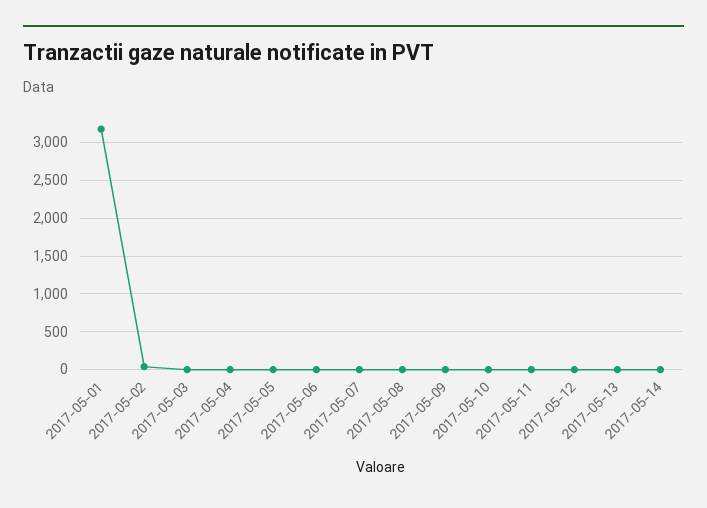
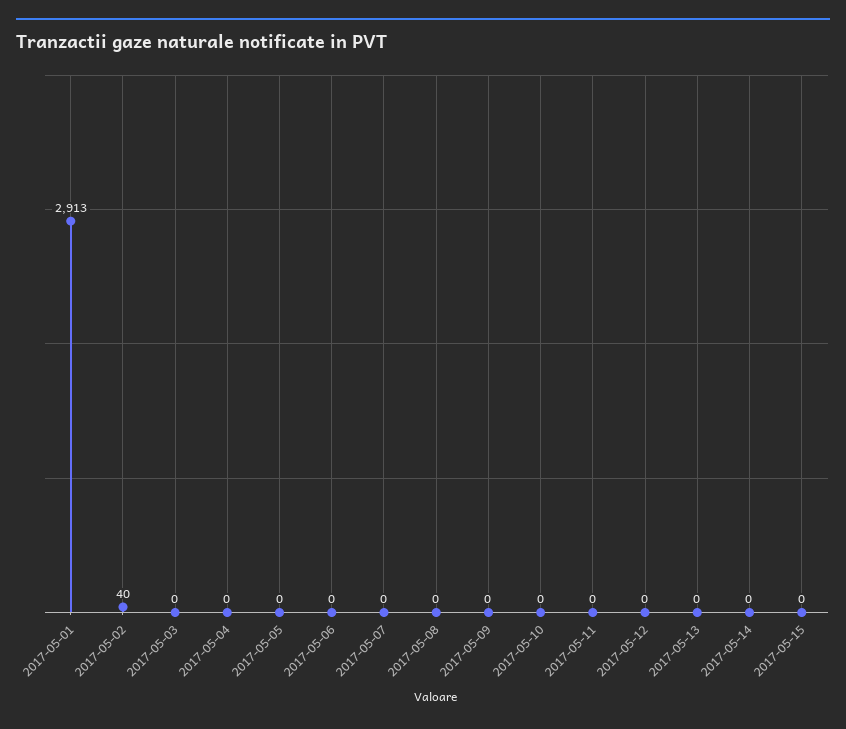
2017-05-01: 3200 -> 2913
2017-05-15: none -> 0

